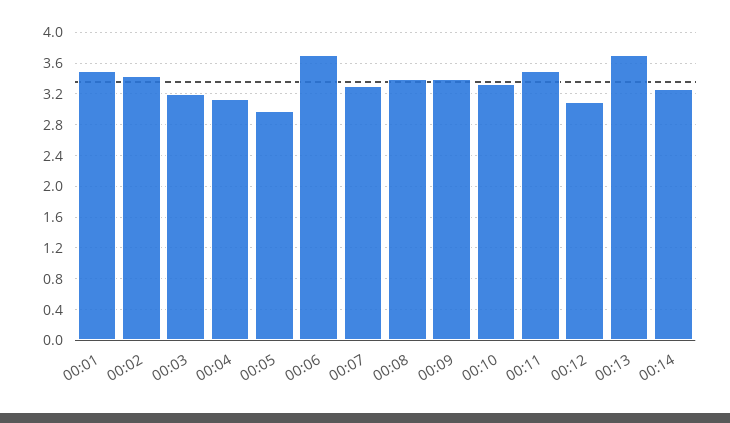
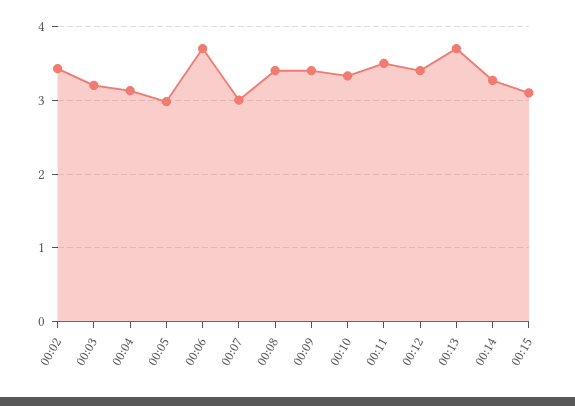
00:01: 3.5 -> none
00:07: 3.3 -> 3
00:12: 3.1 -> 3.4
00:15: none -> 3.1

